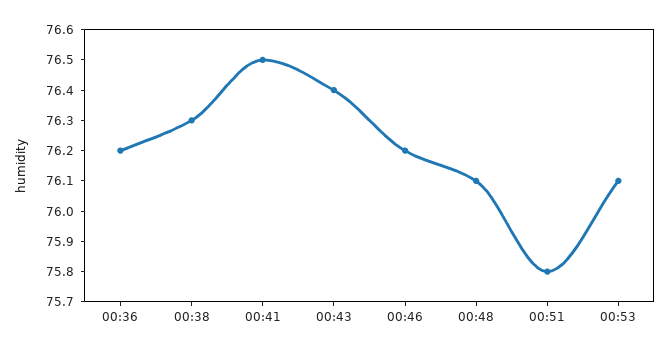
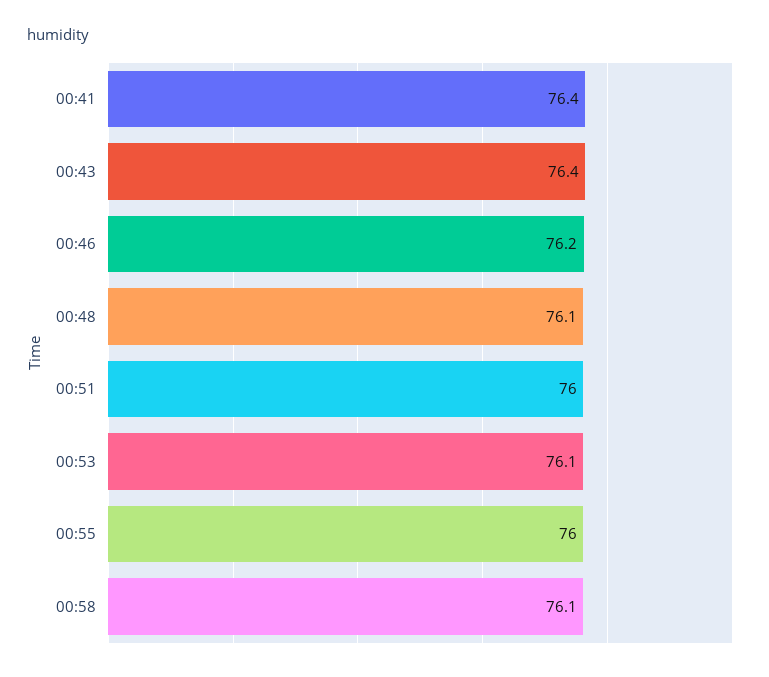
00:36: 76.2 -> none
00:38: 76.3 -> none
00:41: 76.5 -> 76.4
00:51: 75.8 -> 76
00:55: none -> 76
00:58: none -> 76.1

